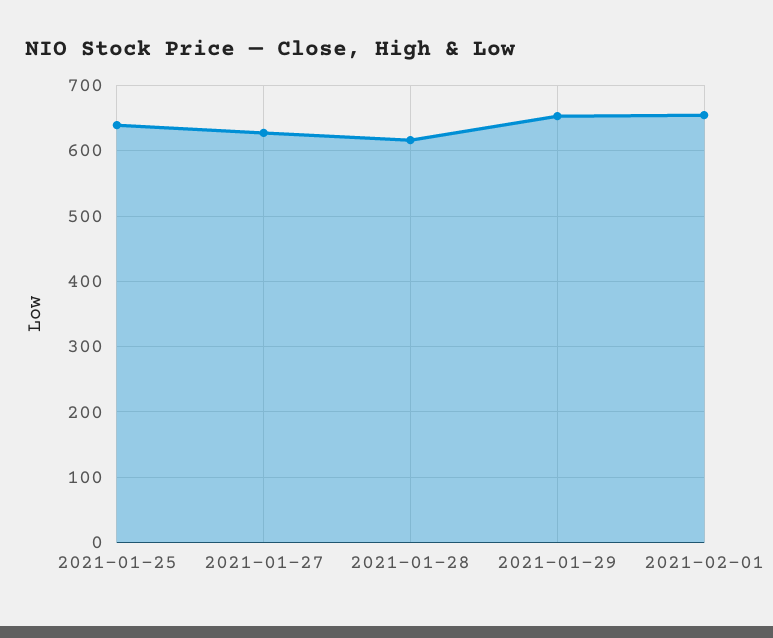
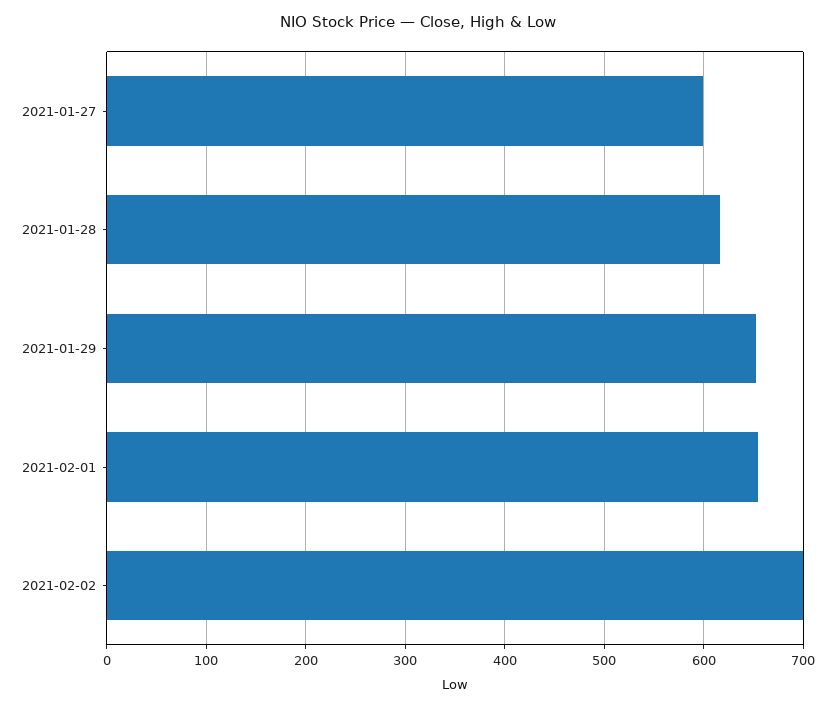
2021-01-25: 640 -> none
2021-01-27: 630 -> 600
2021-02-02: none -> 700

